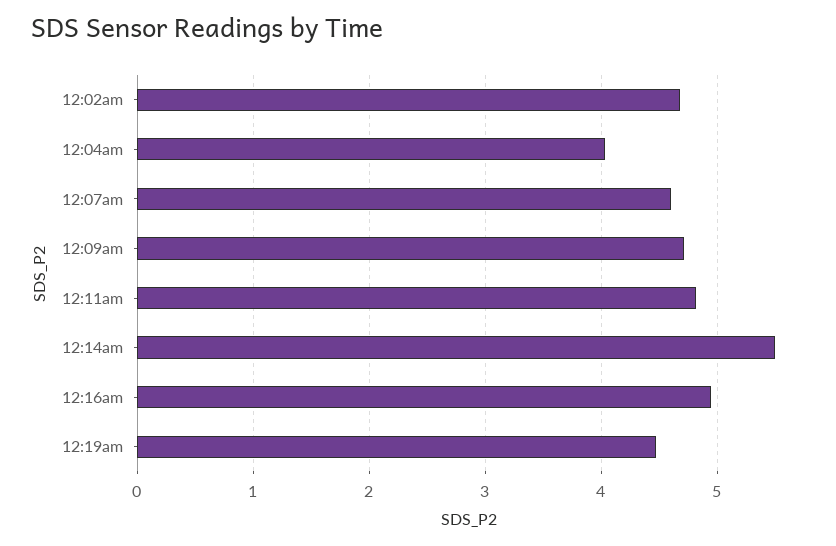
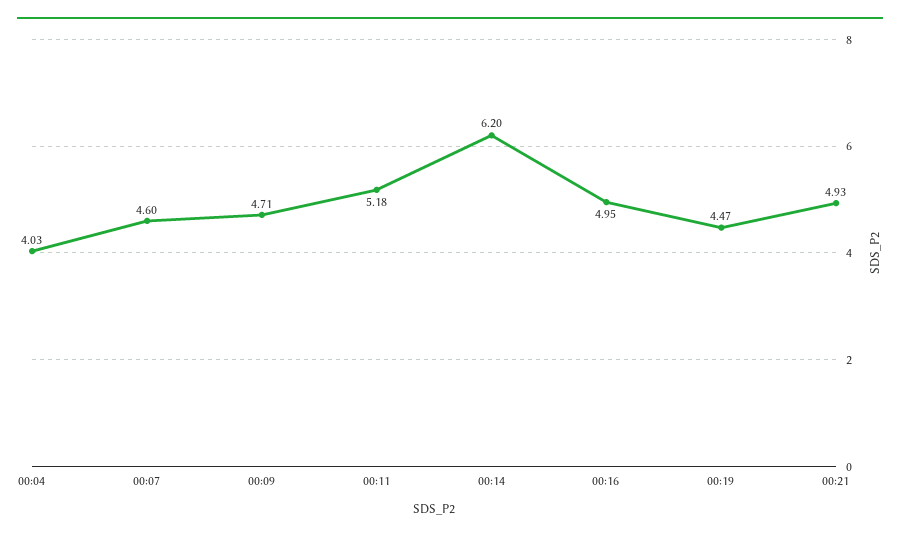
12:02am: 4.7 -> none
12:11am: 4.8 -> 5.18
12:14am: 5.5 -> 6.2
00:21: none -> 4.93

